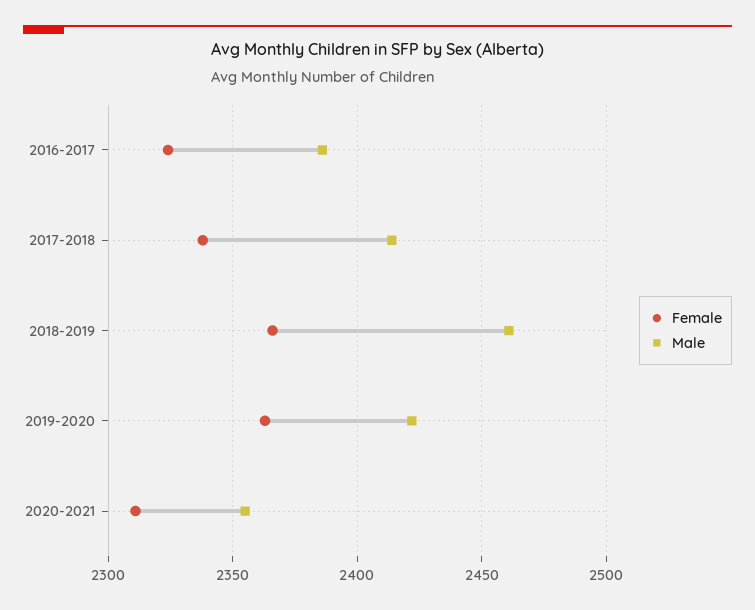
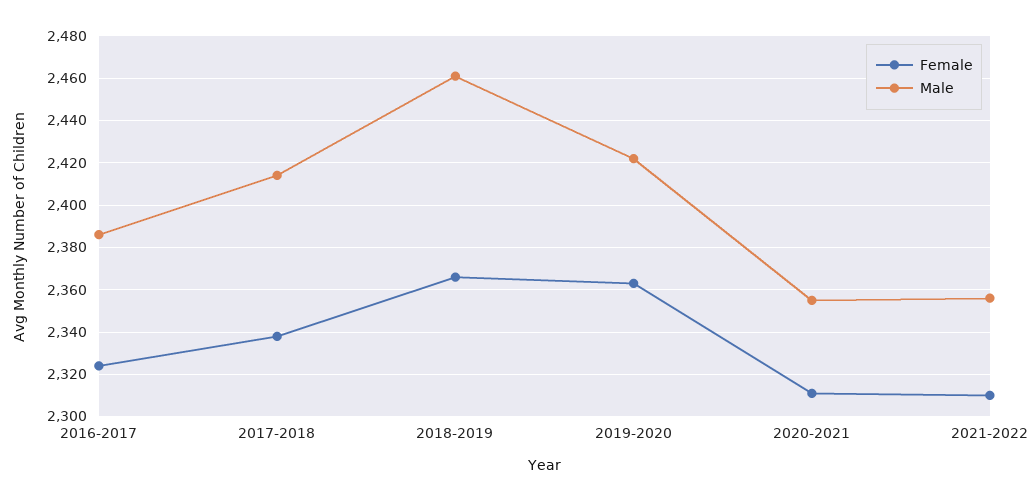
Female, 2021-2022: none -> 2310
Male, 2021-2022: none -> 2355

